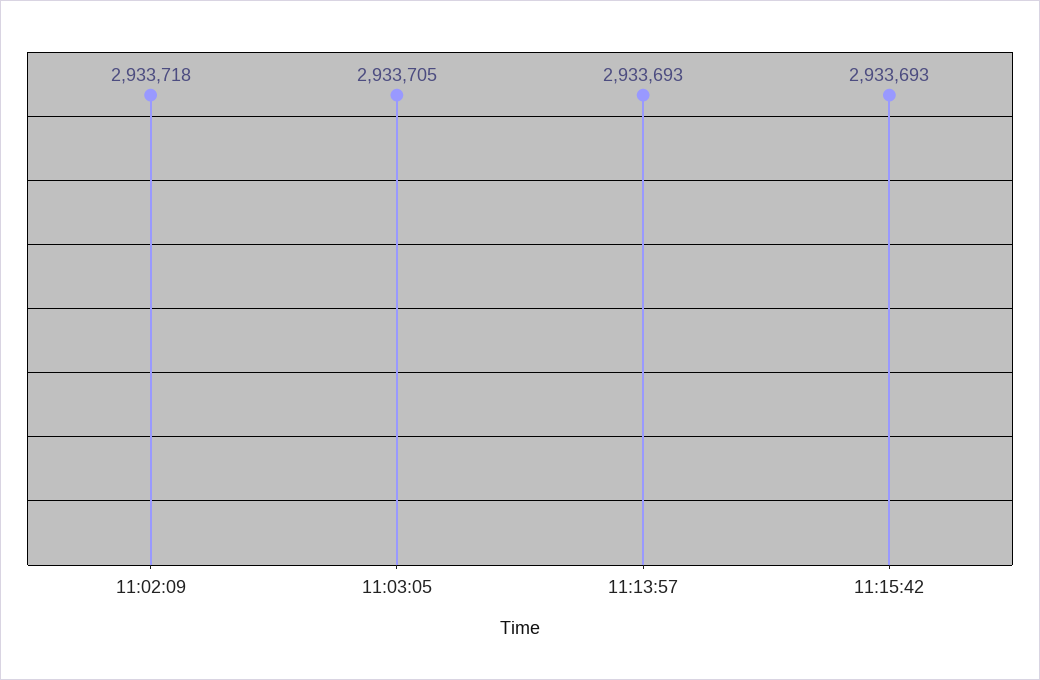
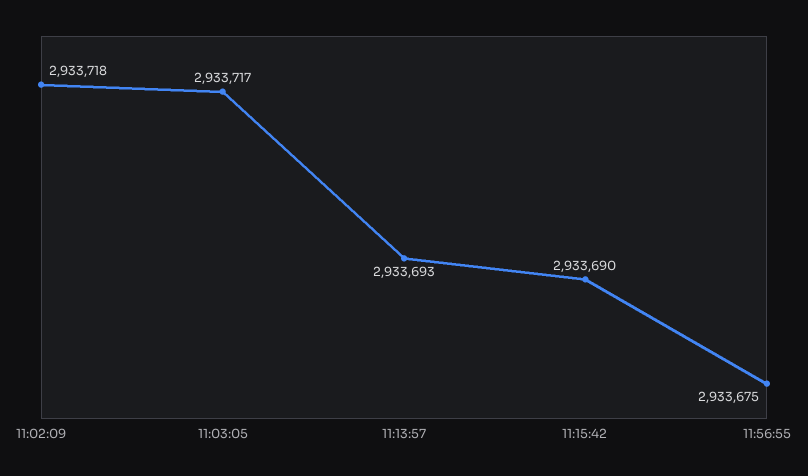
11:03:05: 2933705 -> 2933717
11:15:42: 2933693 -> 2933690
11:56:55: none -> 2933675

